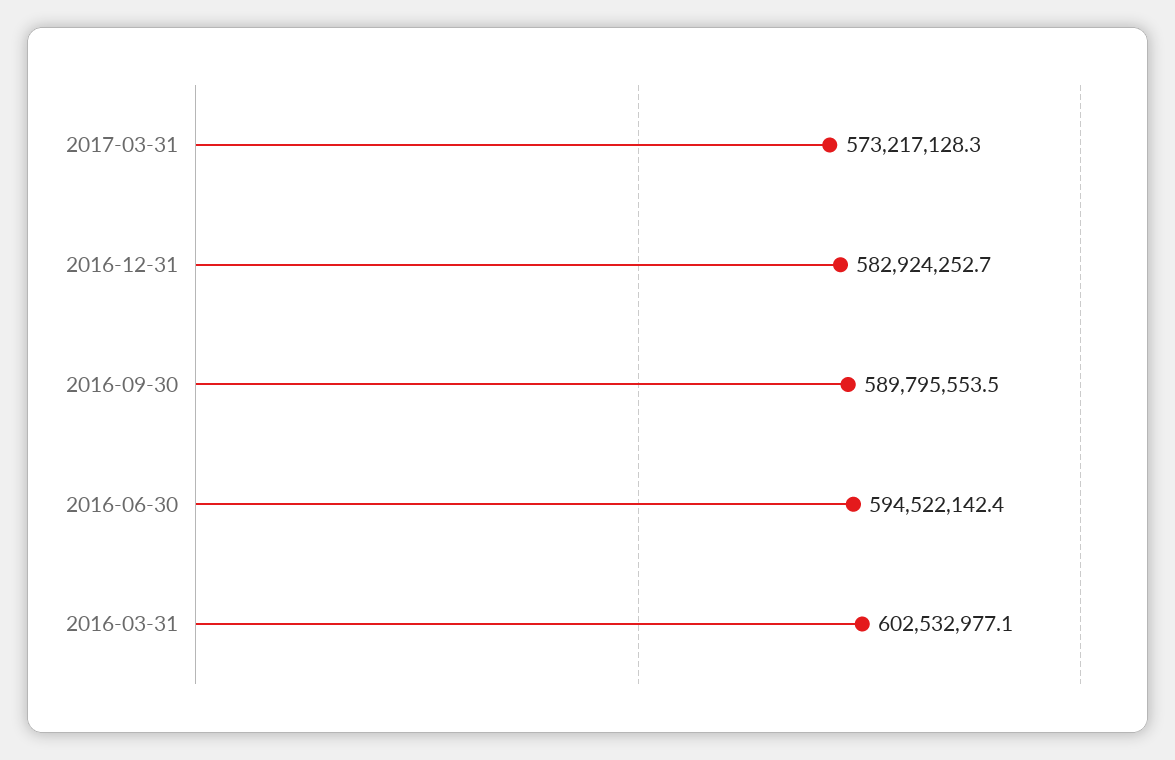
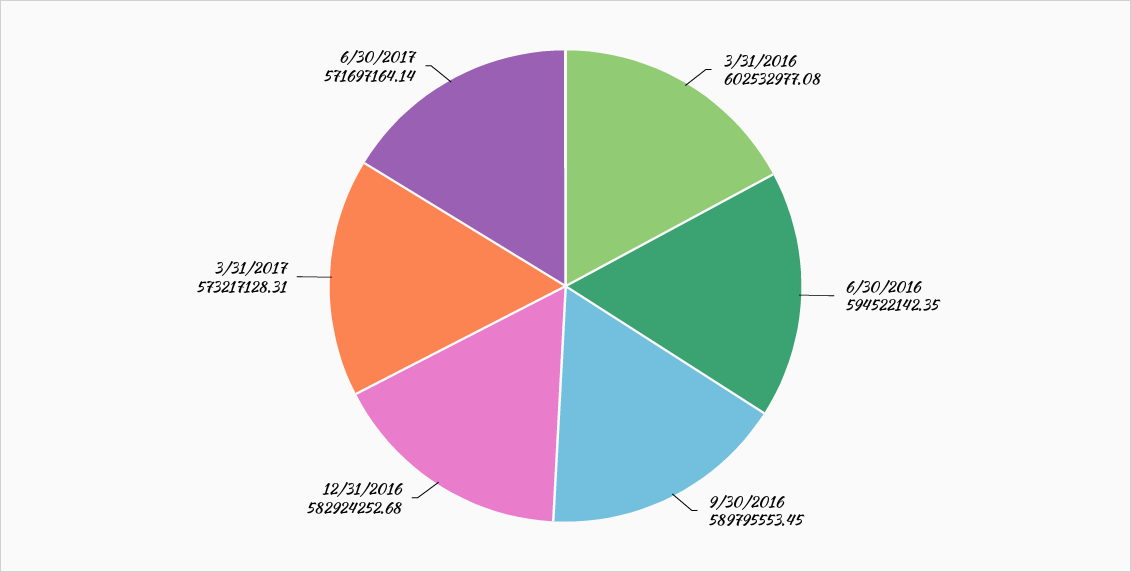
6/30/2017: none -> 571697164.14

